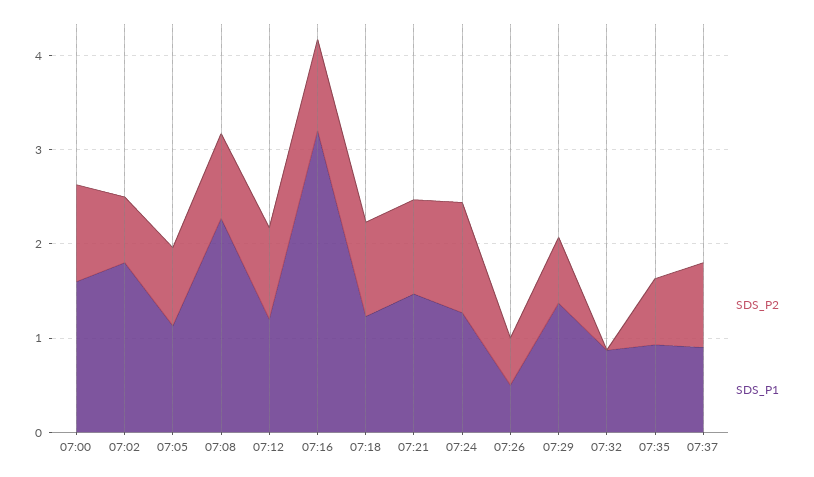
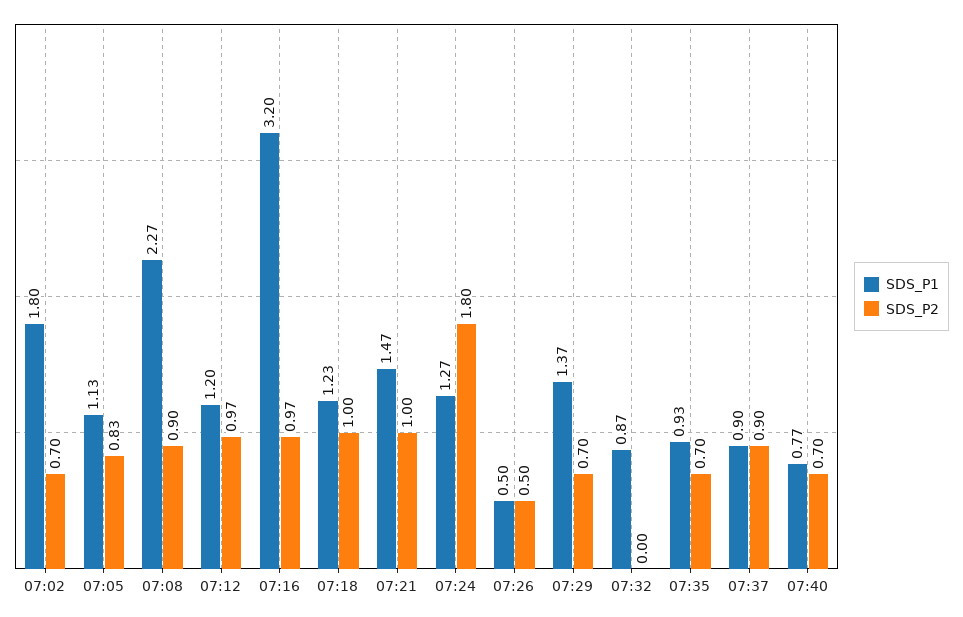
SDS_P2, 07:00: 1 -> none
SDS_P1, 07:00: 1.6 -> none
SDS_P2, 07:24: 1.2 -> 1.8
SDS_P1, 07:40: none -> 0.77
SDS_P2, 07:40: none -> 0.7

